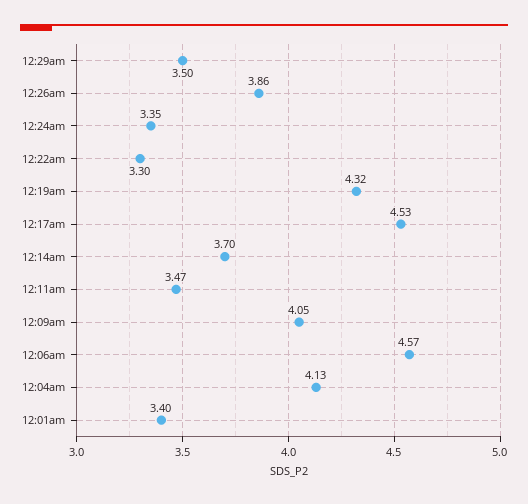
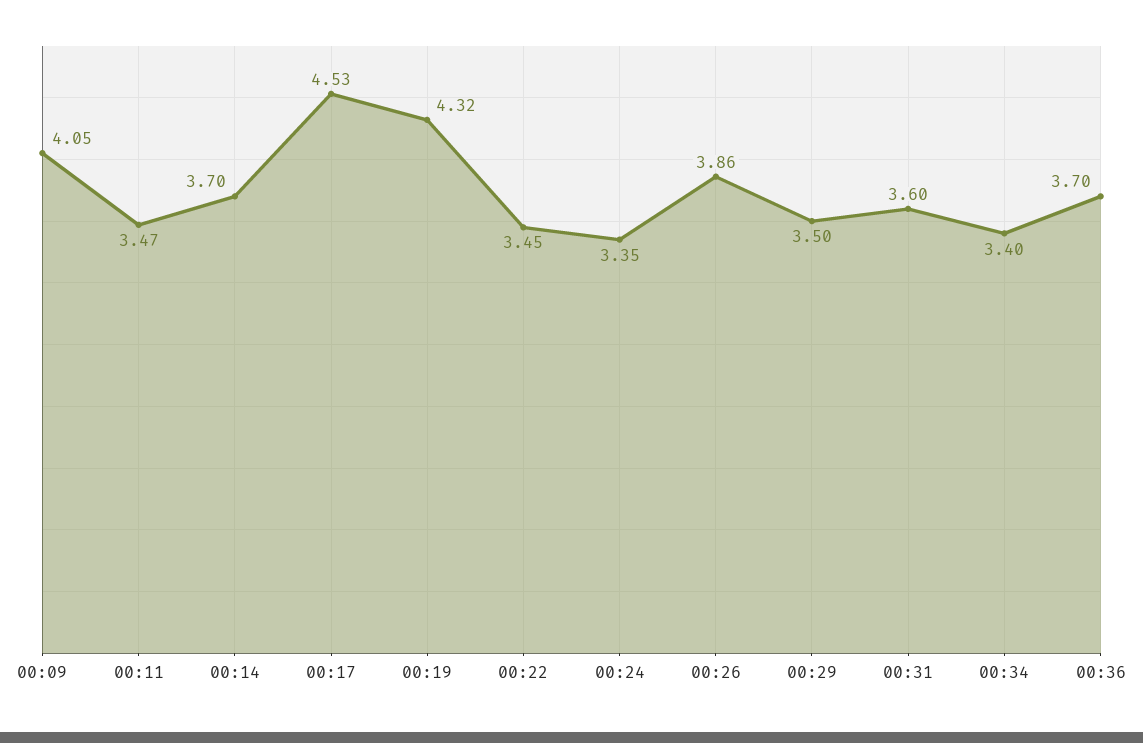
12:22am: 3.3 -> 3.45
12:06am: 4.57 -> none
12:04am: 4.13 -> none
12:01am: 3.4 -> none
00:31: none -> 3.6
00:34: none -> 3.4
00:36: none -> 3.7

